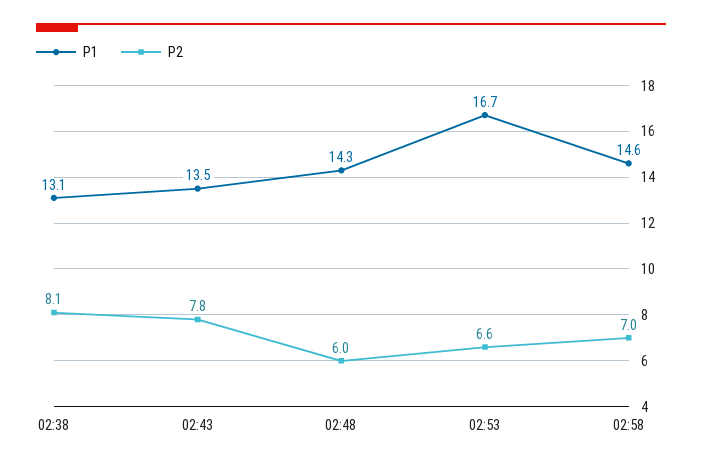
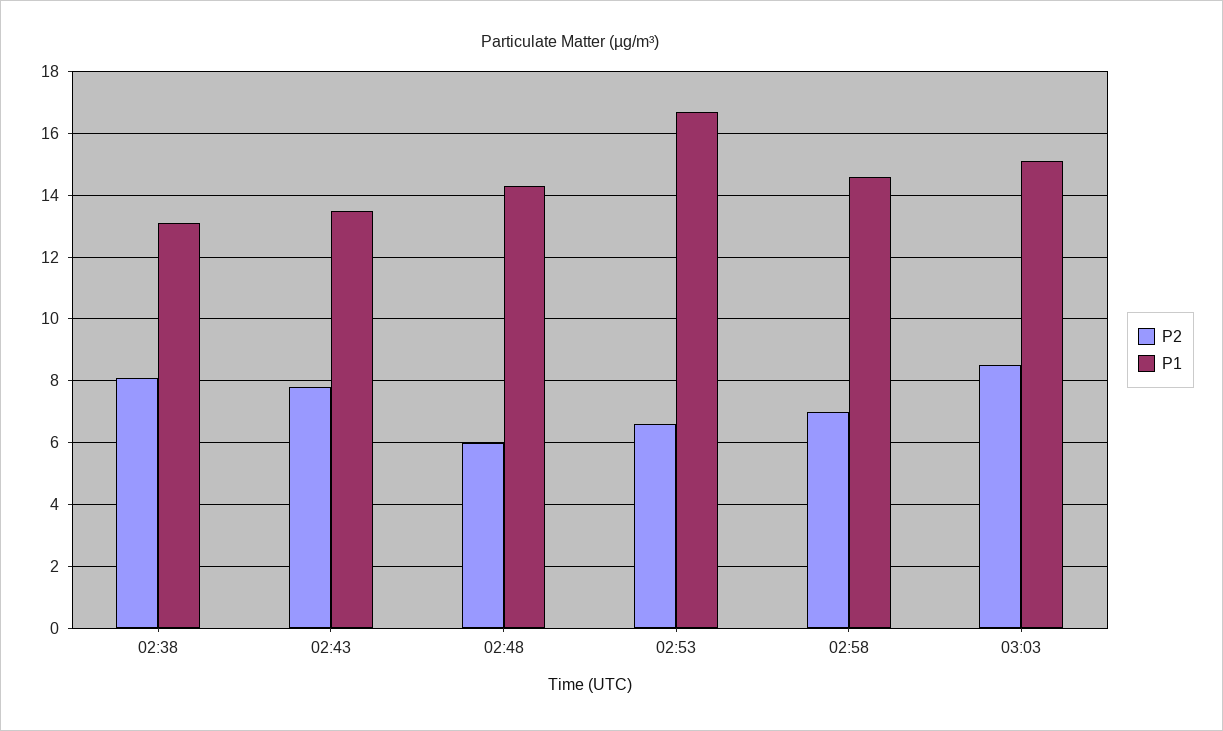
P2, 03:03: none -> 8.5
P1, 03:03: none -> 15

